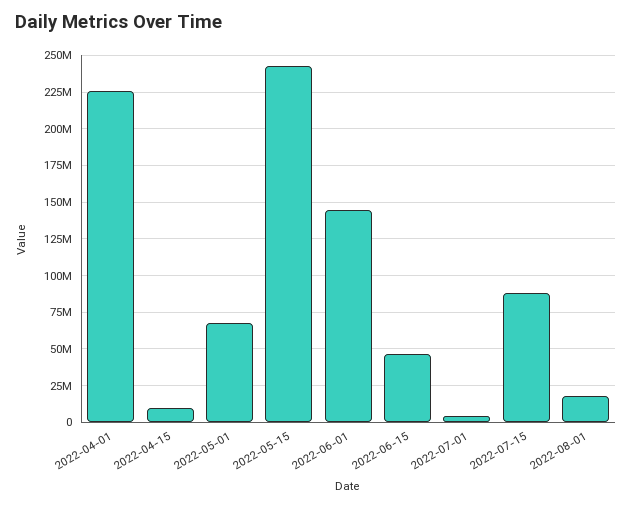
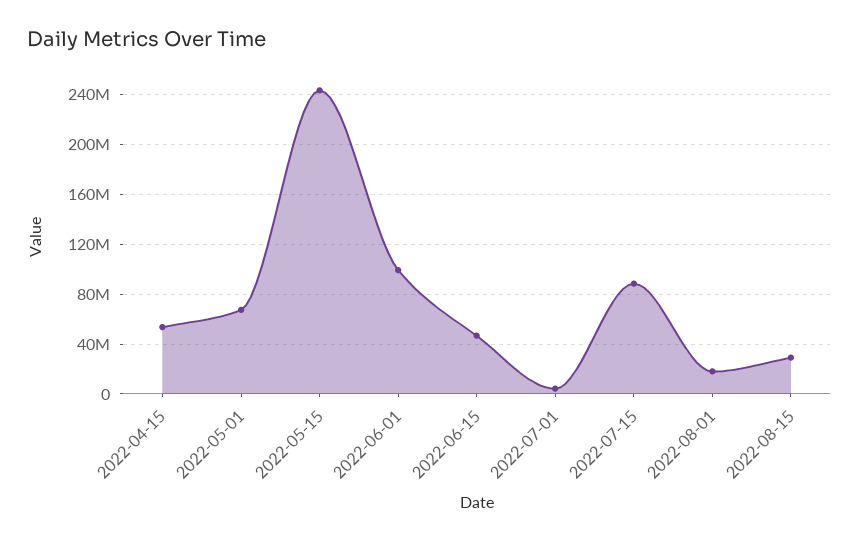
2022-04-01: 225000000 -> none
2022-04-15: 10000000 -> 55000000
2022-06-01: 145000000 -> 100000000
2022-08-15: none -> 30000000

